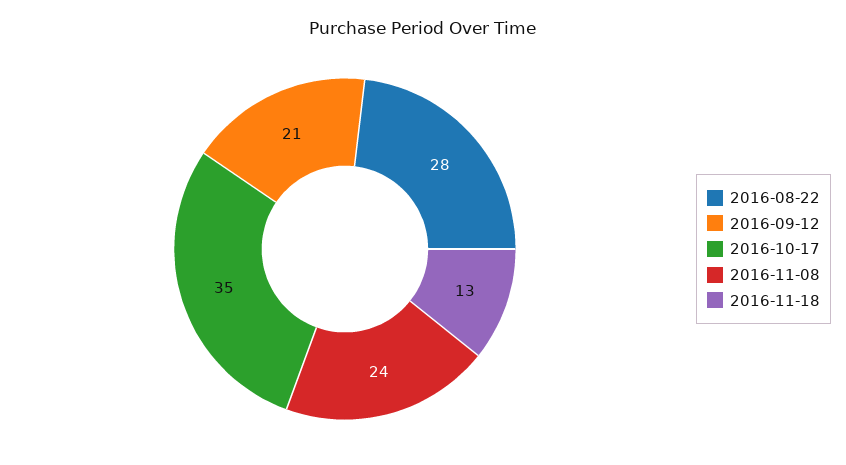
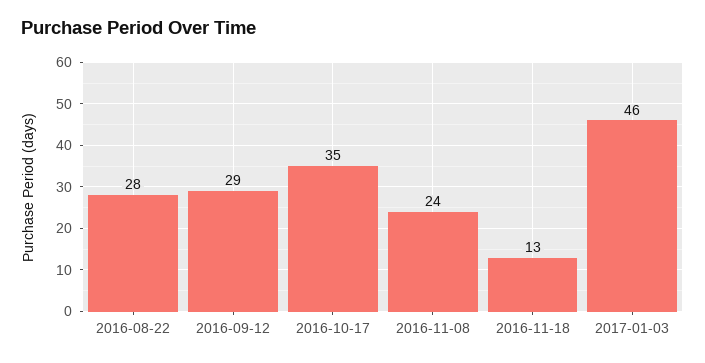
2016-09-12: 21 -> 29
2017-01-03: none -> 46

